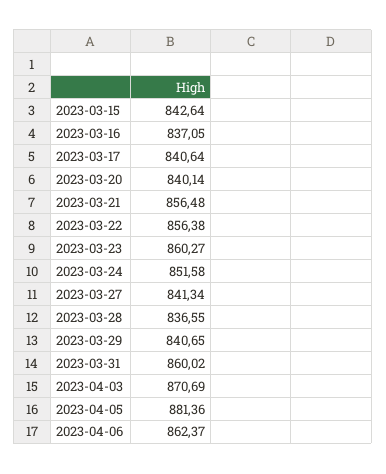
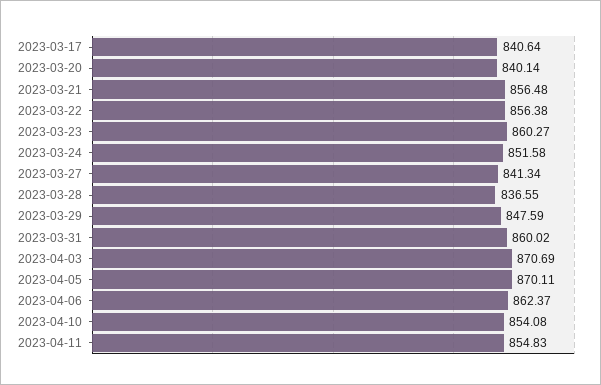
2023-03-15: 842.64 -> none
2023-03-16: 837.05 -> none
2023-03-29: 840.65 -> 847.59
2023-04-05: 881.36 -> 870.11
2023-04-10: none -> 854.08
2023-04-11: none -> 854.83

